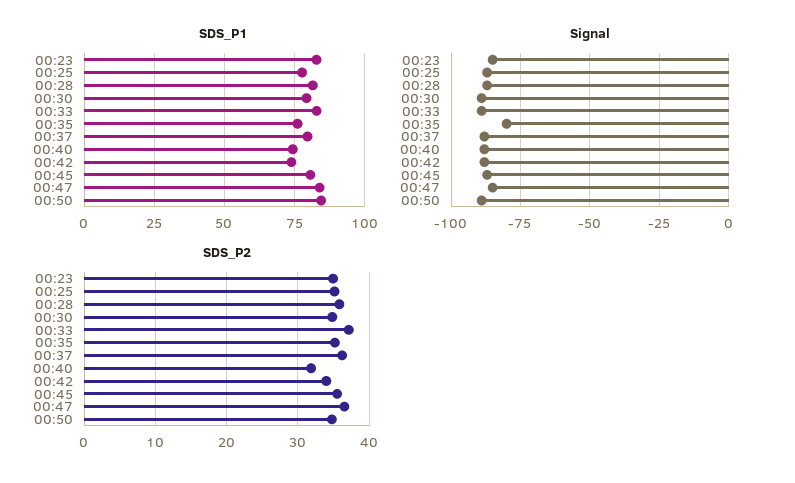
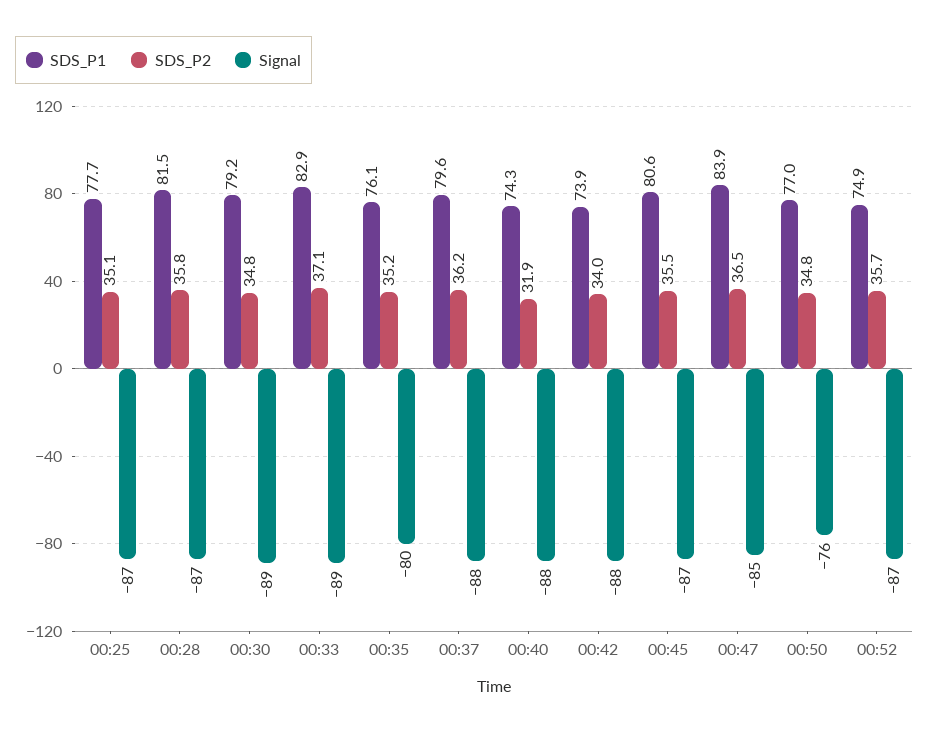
SDS_P1, 00:23: 82.5 -> none
SDS_P1, 00:50: 85 -> 77
Signal, 00:23: -85 -> none
Signal, 00:50: -90 -> -76
SDS_P2, 00:23: 35 -> none
SDS_P1, 00:52: none -> 74.9
SDS_P2, 00:52: none -> 35.7
Signal, 00:52: none -> -87

